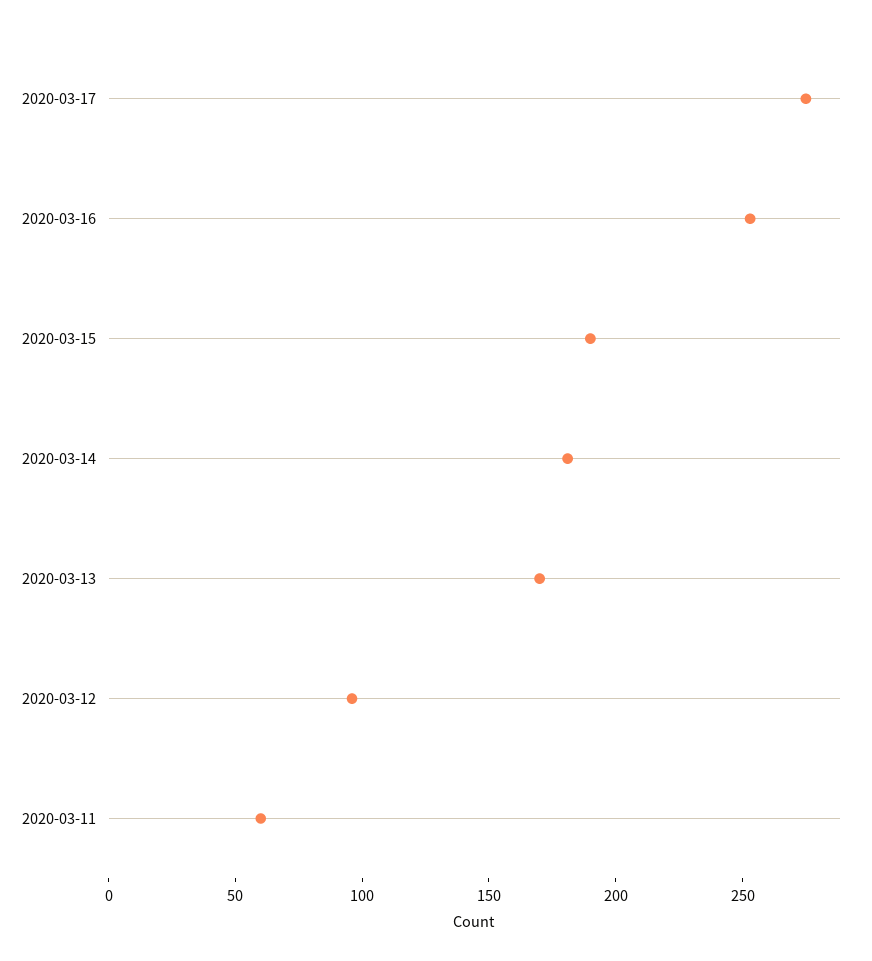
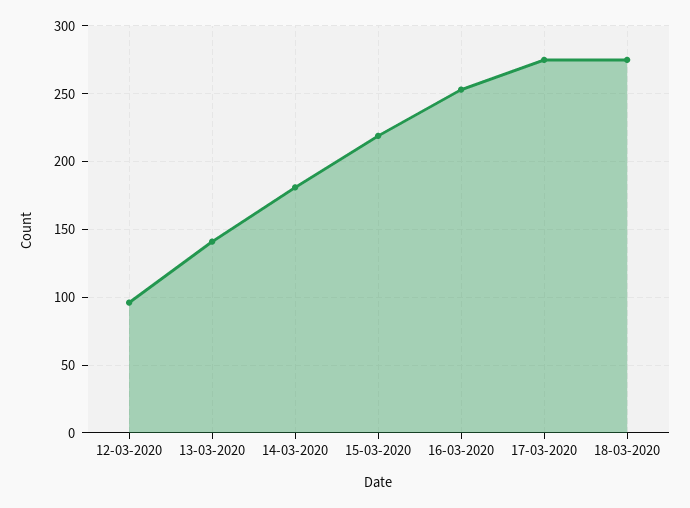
2020-03-15: 190 -> 220
2020-03-13: 170 -> 140
2020-03-11: 60 -> none
18-03-2020: none -> 275

